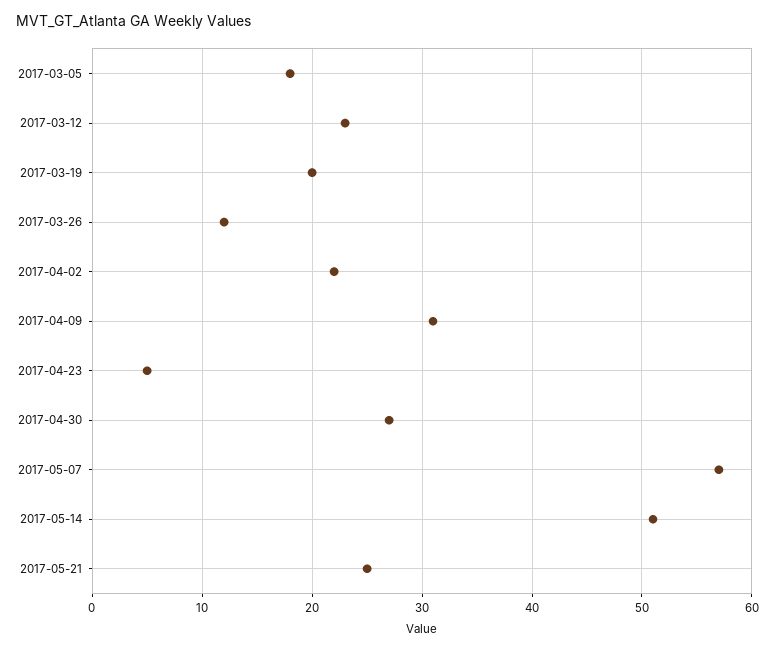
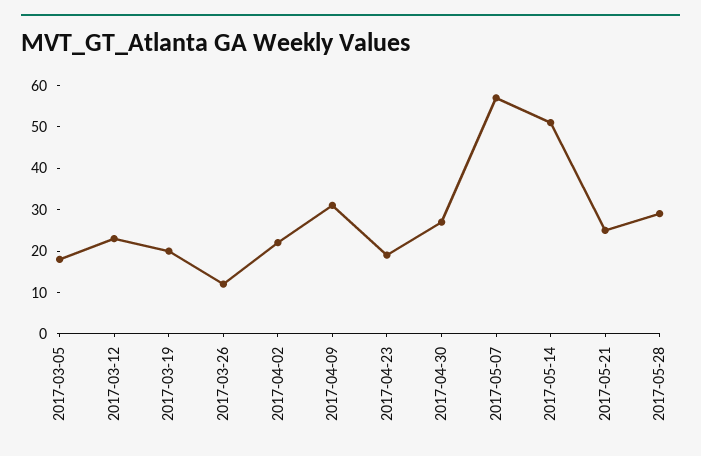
2017-04-23: 5 -> 20
2017-05-28: none -> 30

